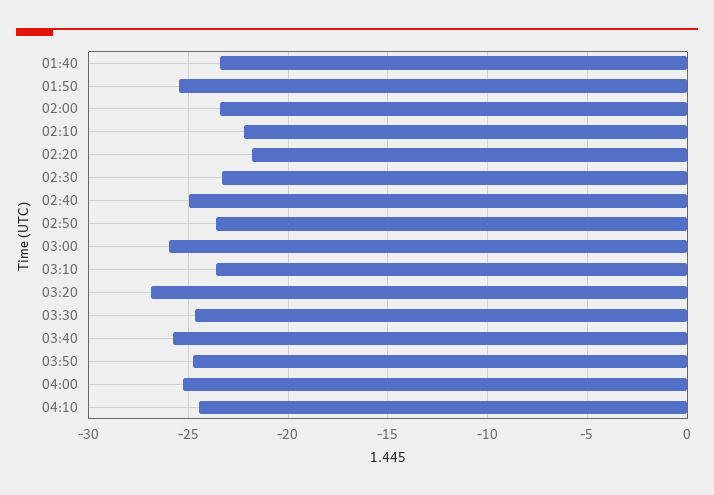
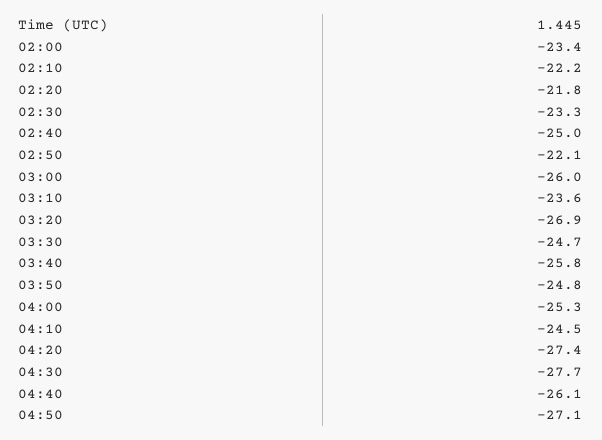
01:40: -23.5 -> none
01:50: -25.5 -> none
02:50: -23.5 -> -22.1
04:20: none -> -27.4
04:30: none -> -27.7
04:40: none -> -26.1
04:50: none -> -27.1

